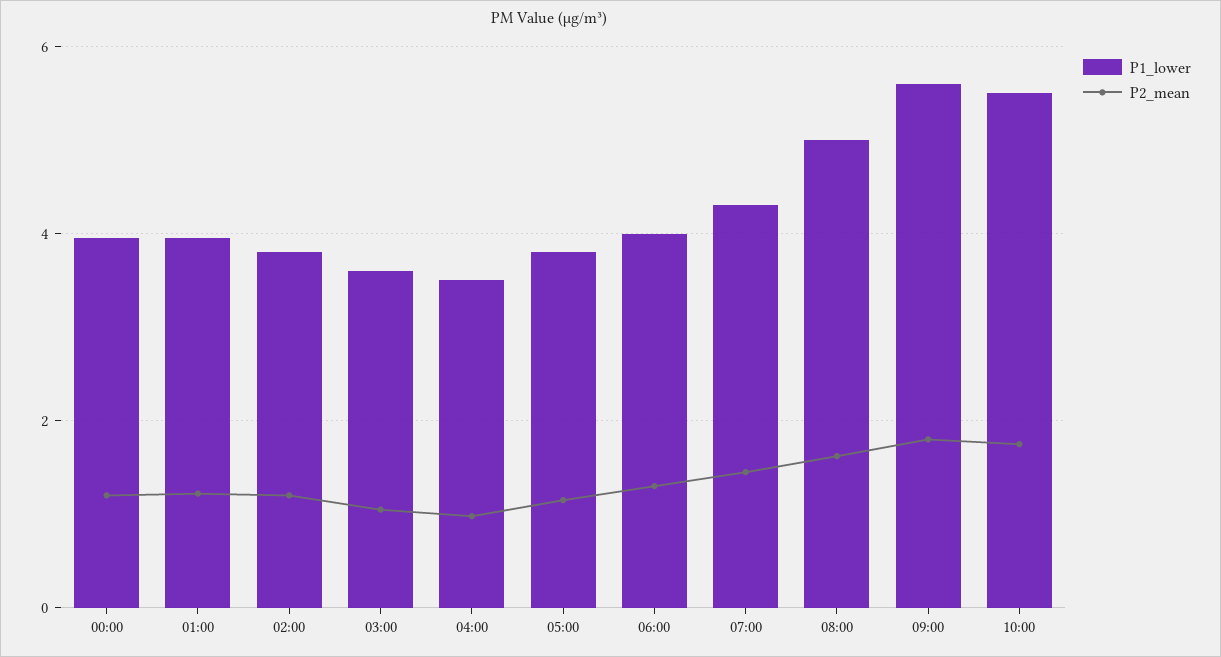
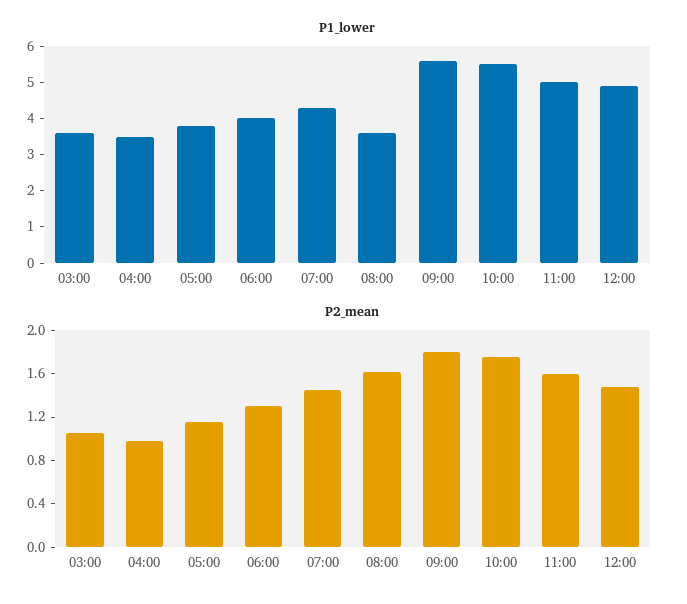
P1_lower, 00:00: 4 -> none
P2_mean, 00:00: 1.2 -> none
P1_lower, 01:00: 4 -> none
P2_mean, 01:00: 1.2 -> none
P1_lower, 02:00: 3.8 -> none
P2_mean, 02:00: 1.2 -> none
P1_lower, 08:00: 5 -> 3.5
P1_lower, 11:00: none -> 5
P1_lower, 12:00: none -> 5
P2_mean, 11:00: none -> 1.6
P2_mean, 12:00: none -> 1.5

